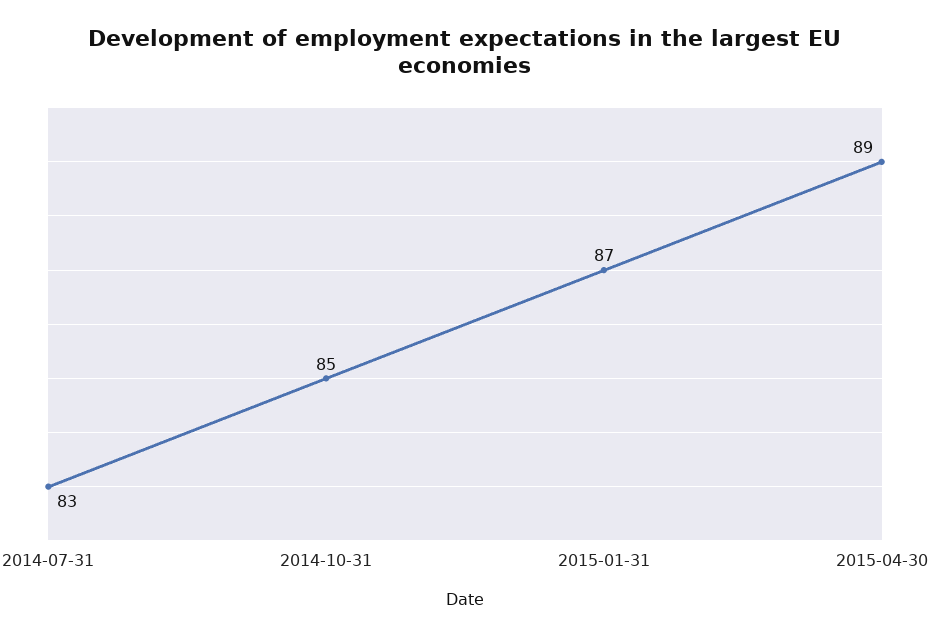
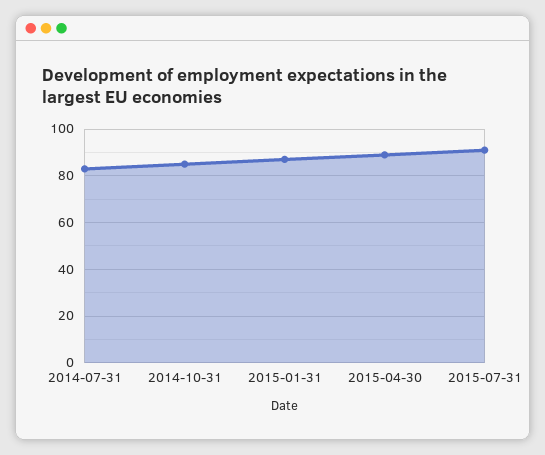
2015-07-31: none -> 90

